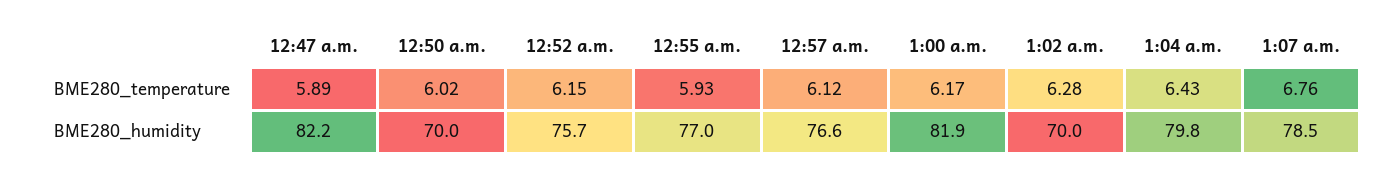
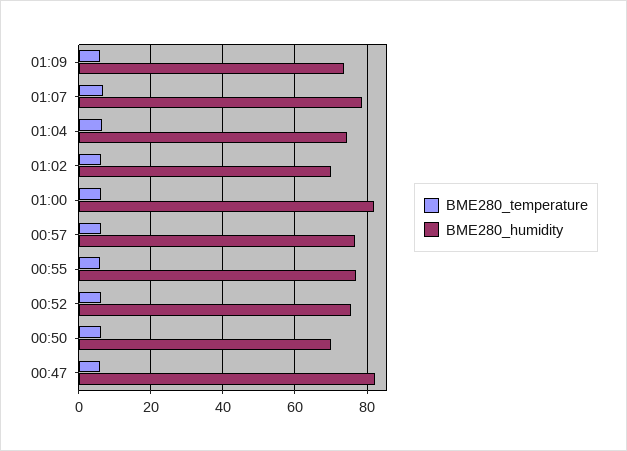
BME280_humidity, 1:04 a.m.: 79.8 -> 74
BME280_temperature, 01:09: none -> 6
BME280_humidity, 01:09: none -> 74

